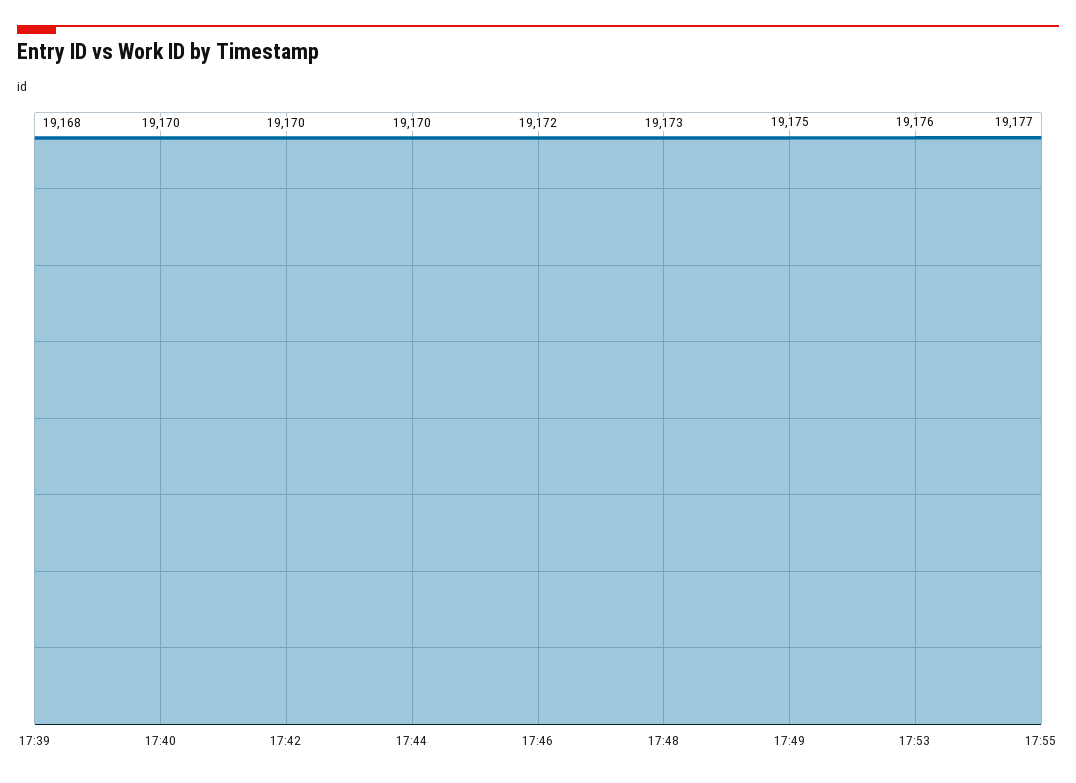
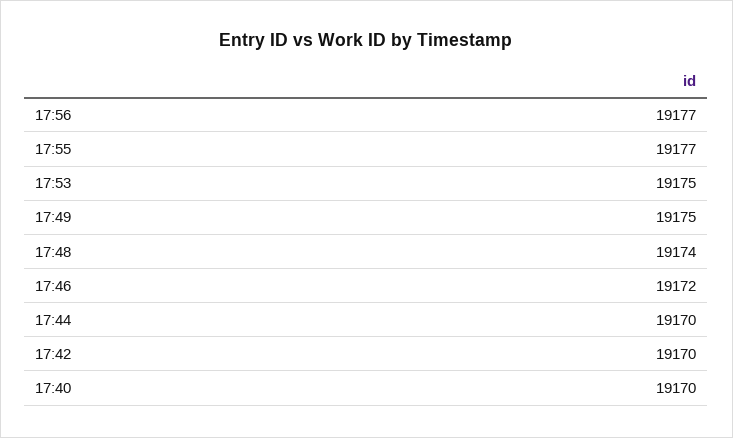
17:39: 19168 -> none
17:48: 19173 -> 19174
17:53: 19176 -> 19175
17:56: none -> 19177

